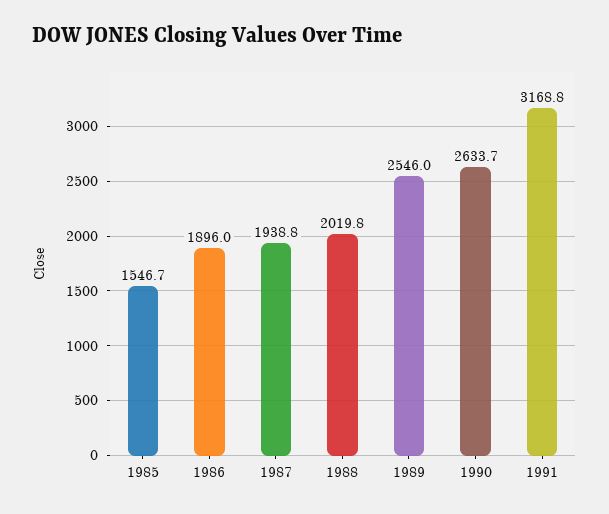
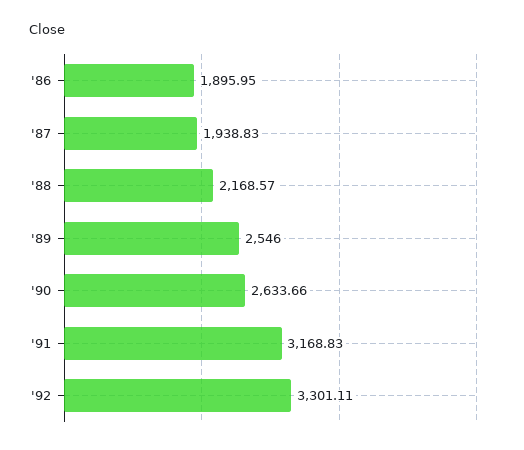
1985: 1546.7 -> none
1988: 2019.8 -> 2168.57
'92: none -> 3301.11

